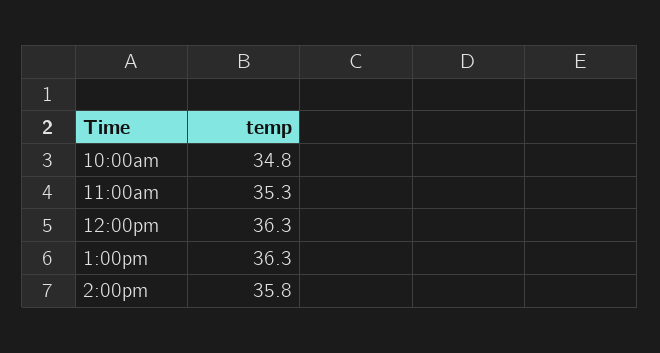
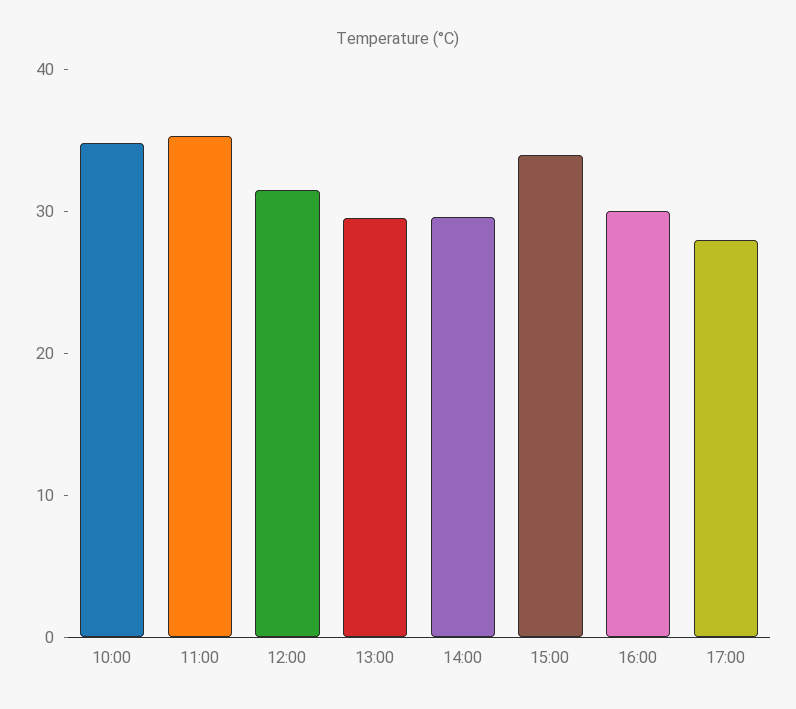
12:00pm: 36.3 -> 32
1:00pm: 36.3 -> 30
2:00pm: 35.8 -> 30
15:00: none -> 34
16:00: none -> 30
17:00: none -> 28

